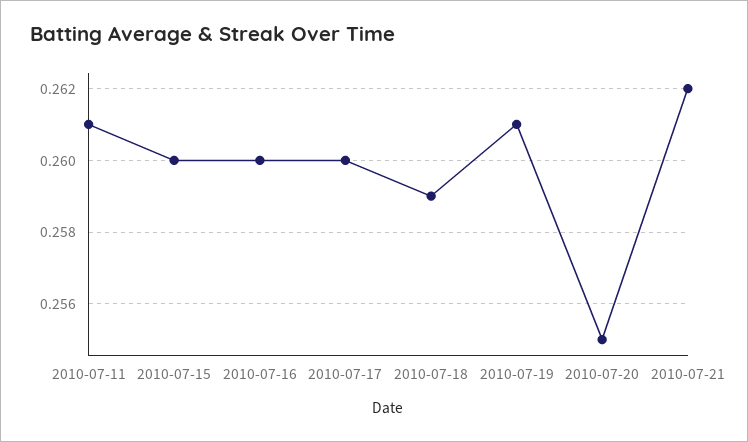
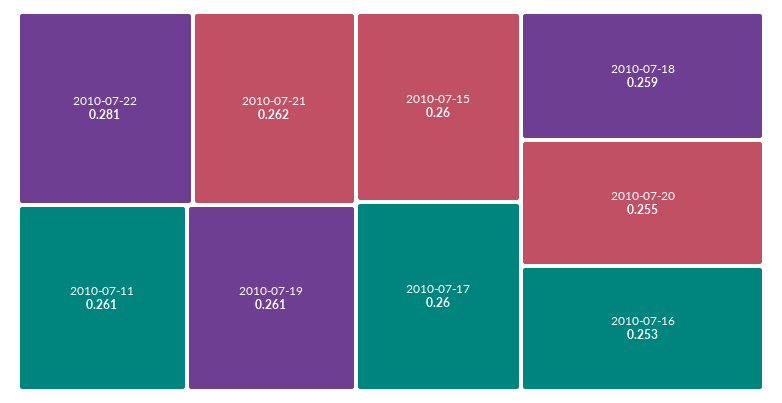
2010-07-16: 0.26 -> 0.253
2010-07-22: none -> 0.281

